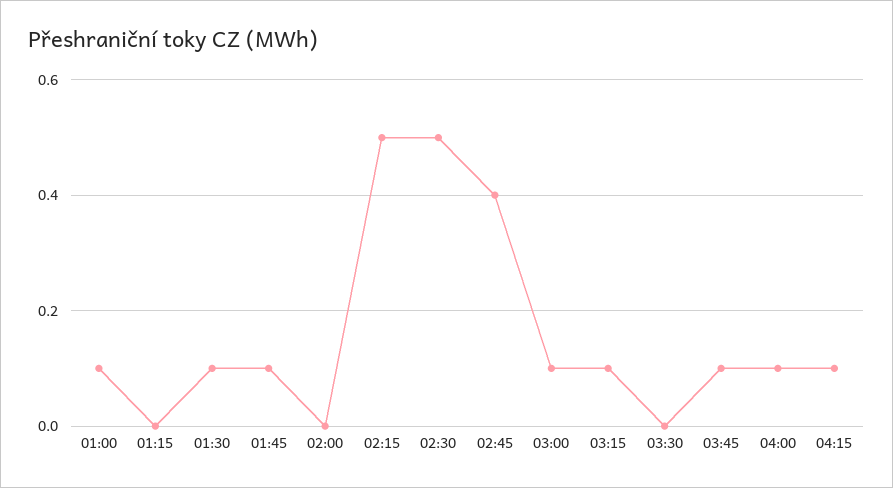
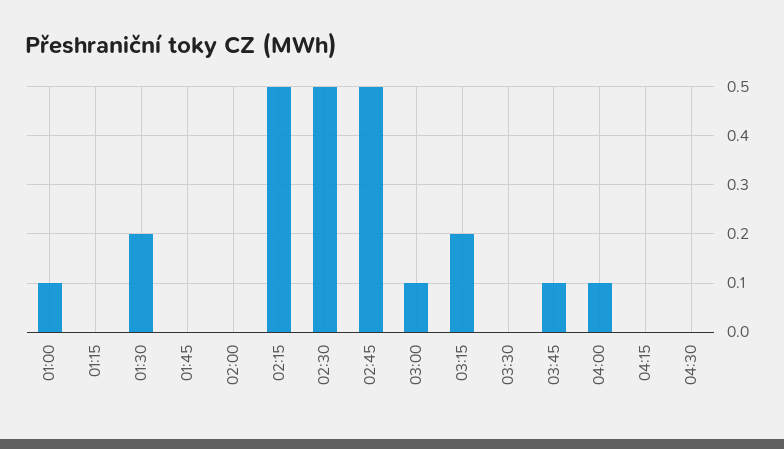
01:30: 0.1 -> 0.2
01:45: 0.1 -> 0
02:45: 0.4 -> 0.5
03:15: 0.1 -> 0.2
04:15: 0.1 -> 0
04:30: none -> 0

